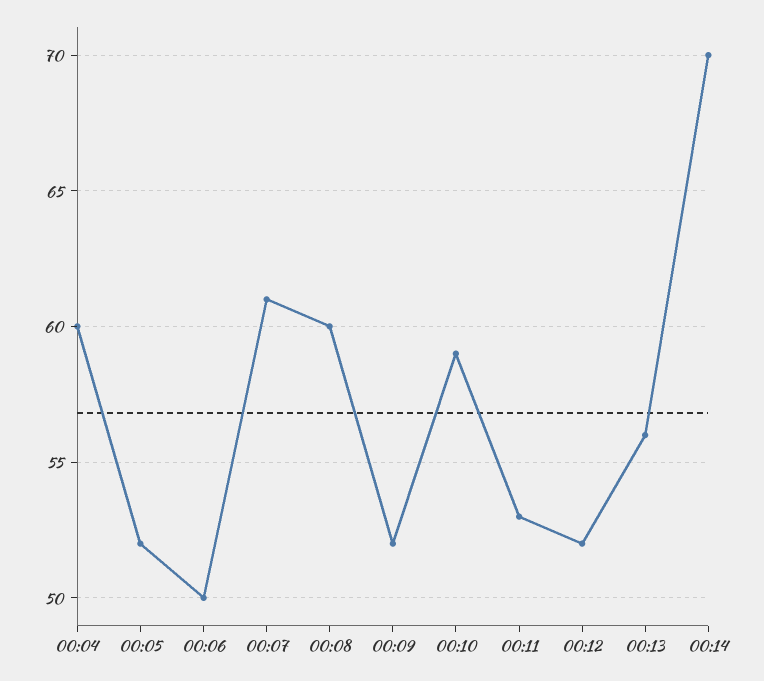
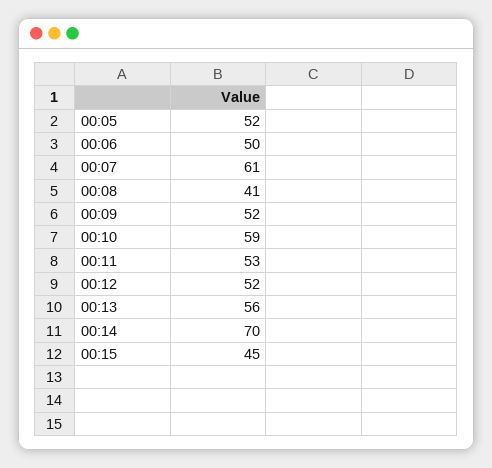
00:04: 60 -> none
00:08: 60 -> 41
00:15: none -> 45

